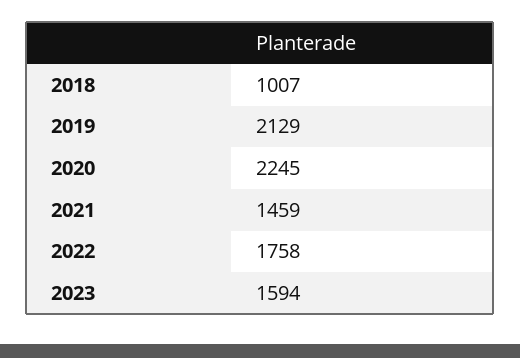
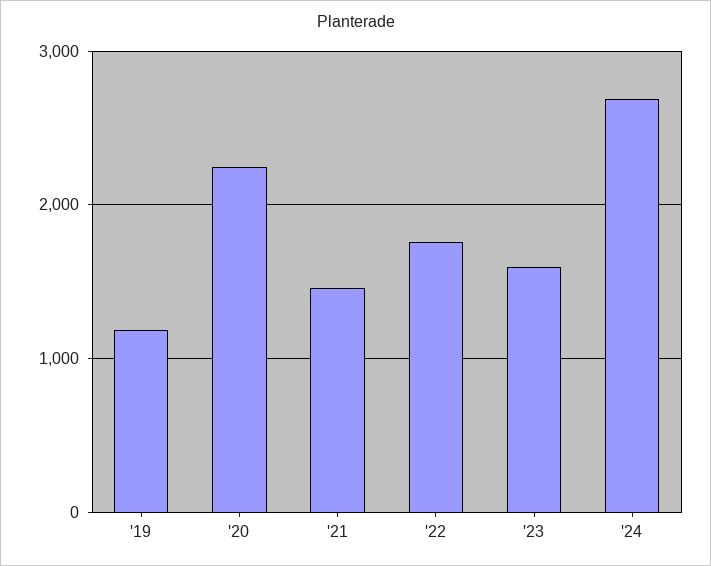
2018: 1007 -> none
2019: 2129 -> 1200
'24: none -> 2700

